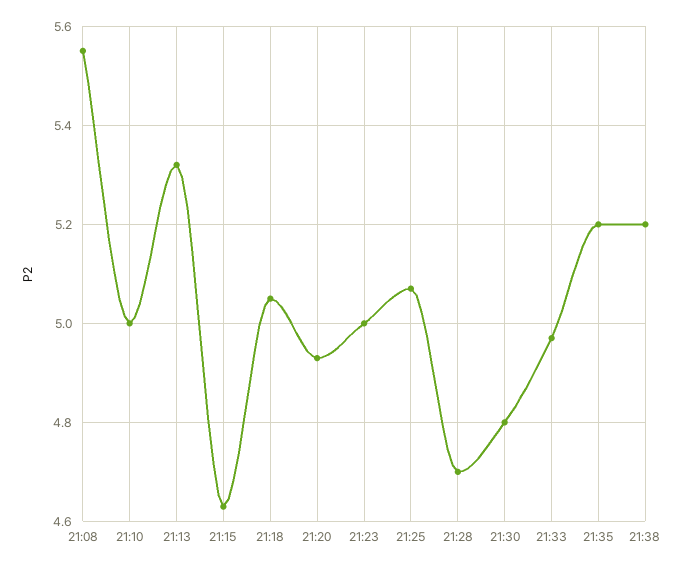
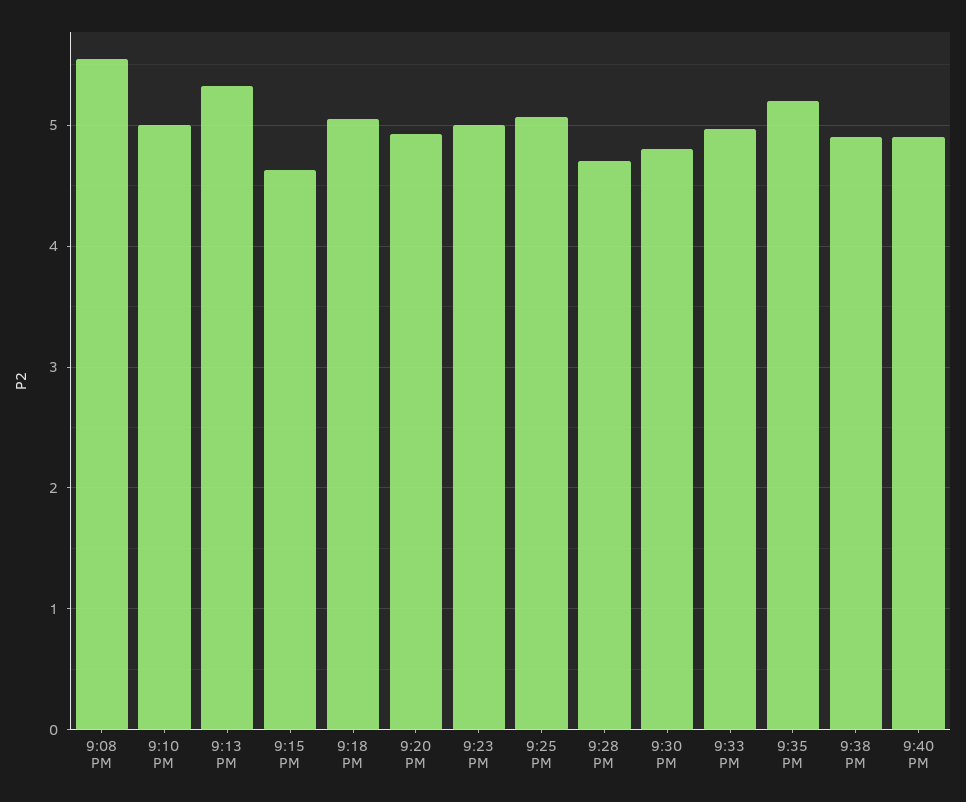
21:38: 5.2 -> 4.9
9:40 PM: none -> 4.9

